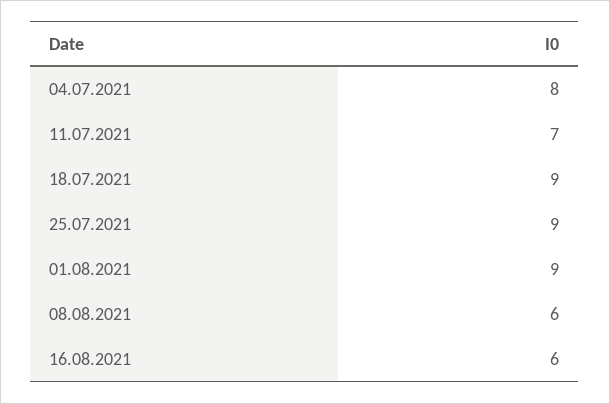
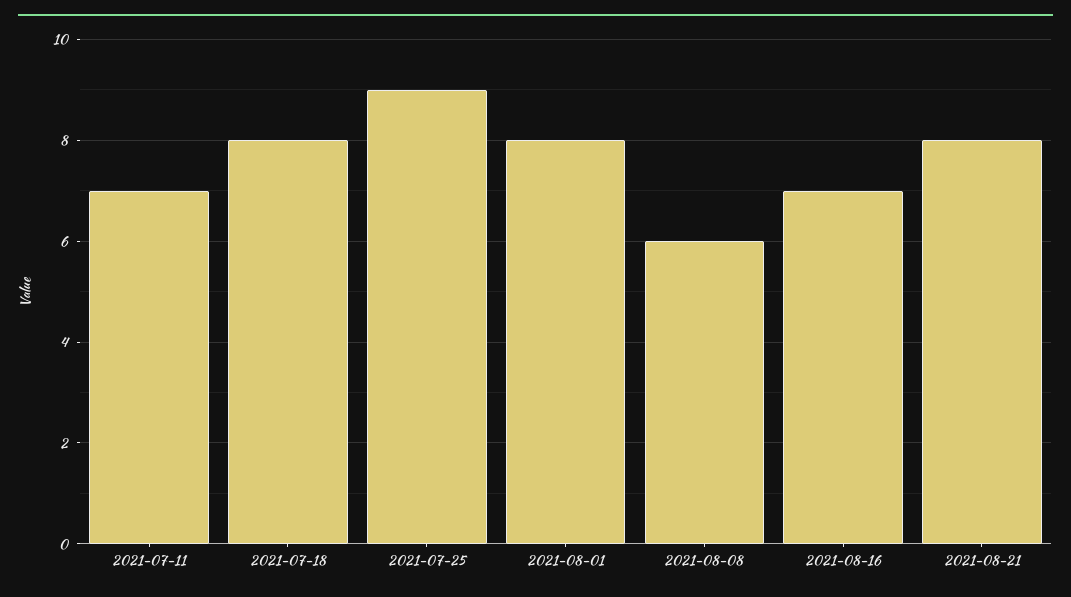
04.07.2021: 8 -> none
18.07.2021: 9 -> 8
01.08.2021: 9 -> 8
16.08.2021: 6 -> 7
2021-08-21: none -> 8

